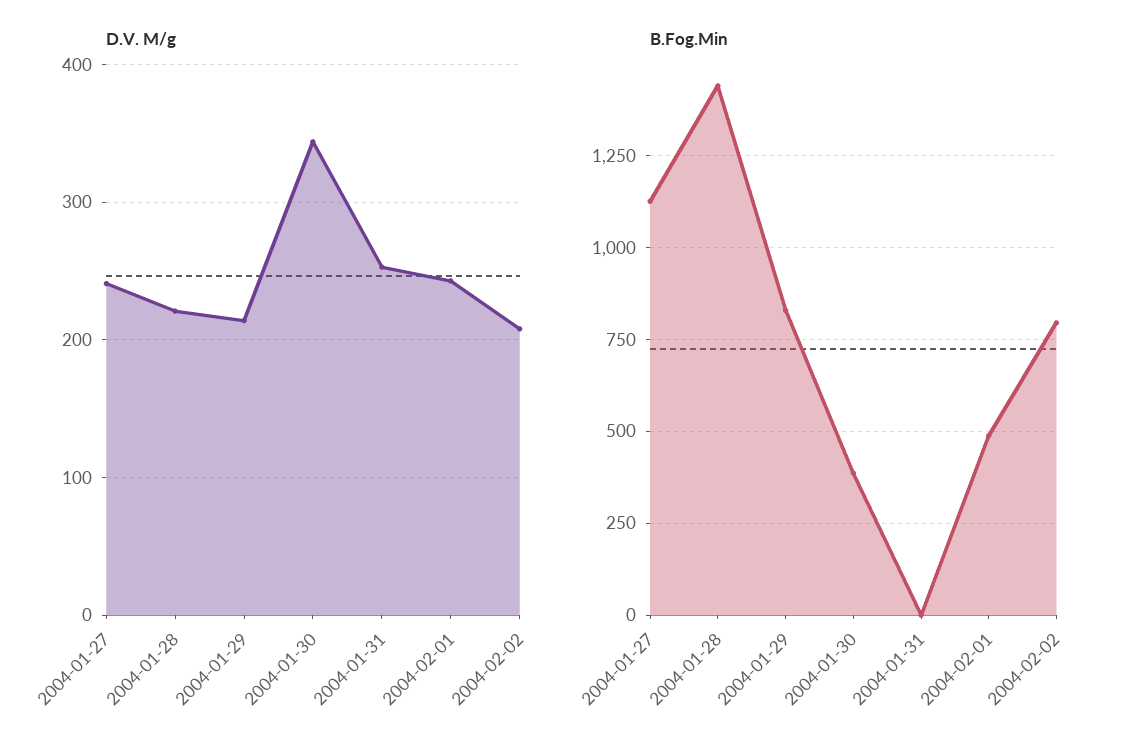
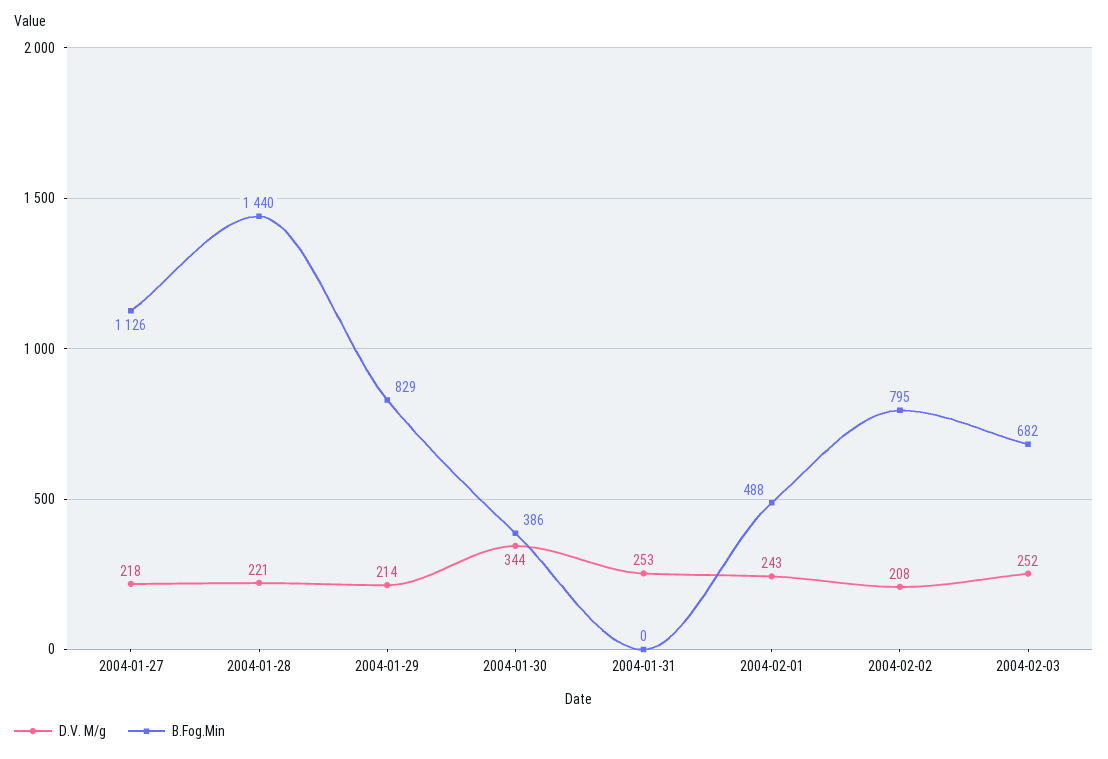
D.V. M/g, 2004-01-27: 240 -> 218
D.V. M/g, 2004-02-03: none -> 252
B.Fog.Min, 2004-02-03: none -> 682

